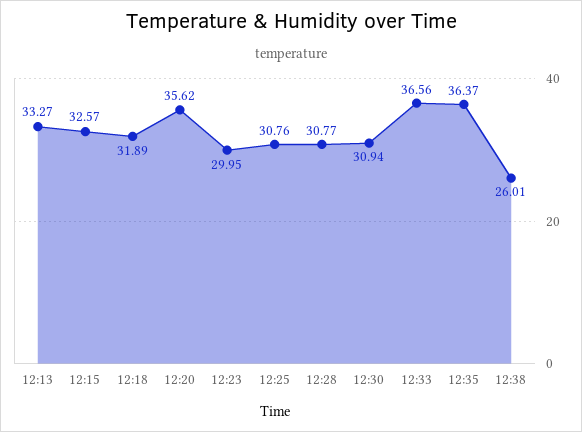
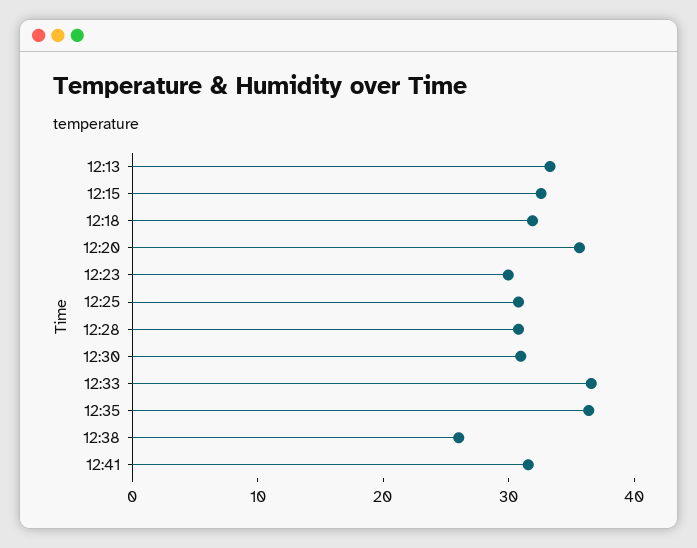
12:41: none -> 32

